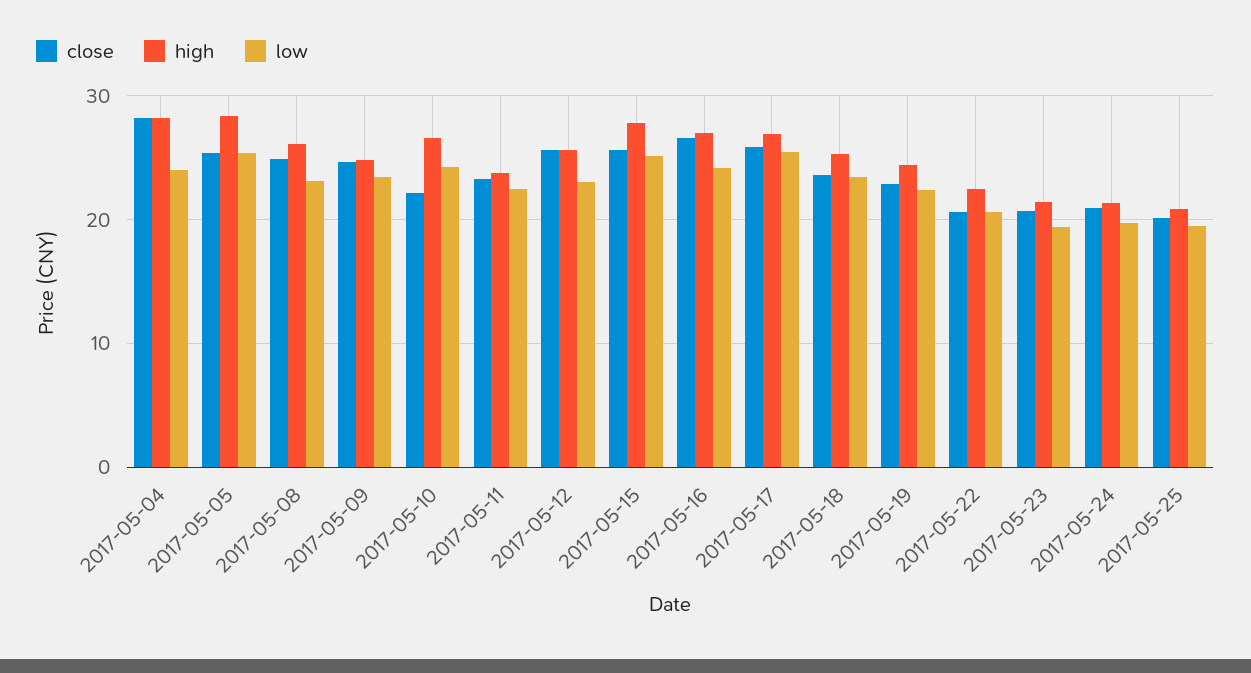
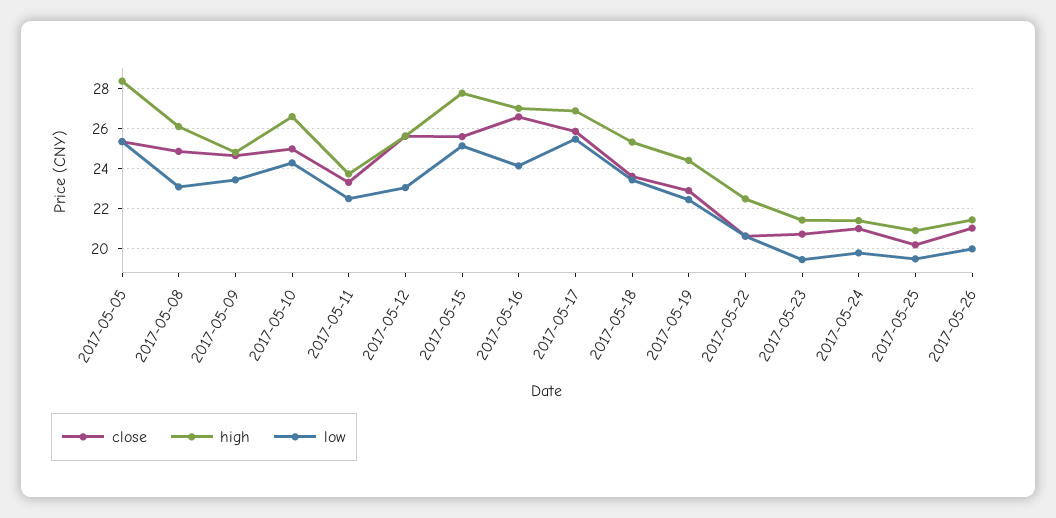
close, 2017-05-04: 28 -> none
high, 2017-05-04: 28 -> none
low, 2017-05-04: 24 -> none
close, 2017-05-10: 22 -> 25
close, 2017-05-26: none -> 21
high, 2017-05-26: none -> 21.5
low, 2017-05-26: none -> 20

